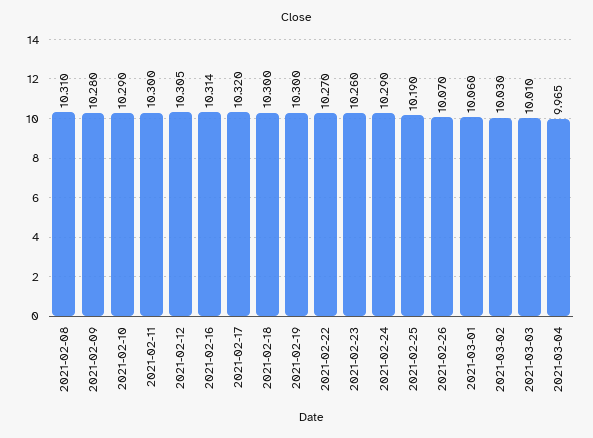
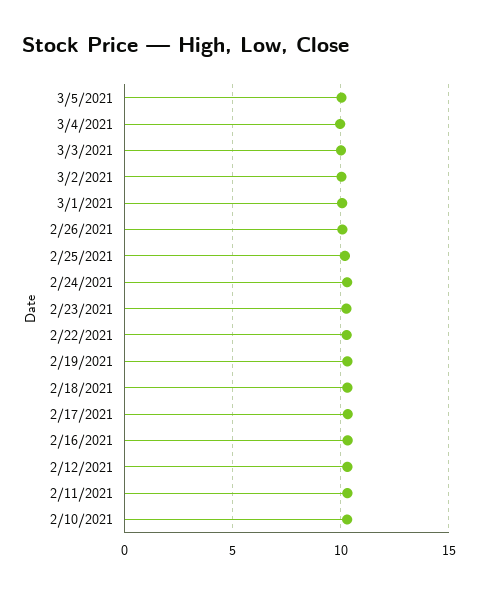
2021-02-08: 10.31 -> none
2021-02-09: 10.28 -> none
3/5/2021: none -> 10

